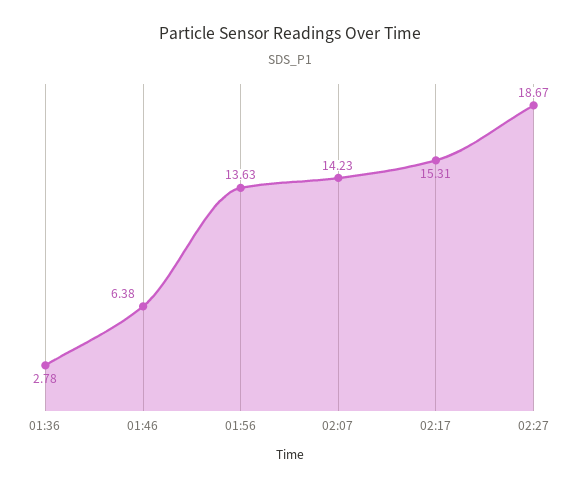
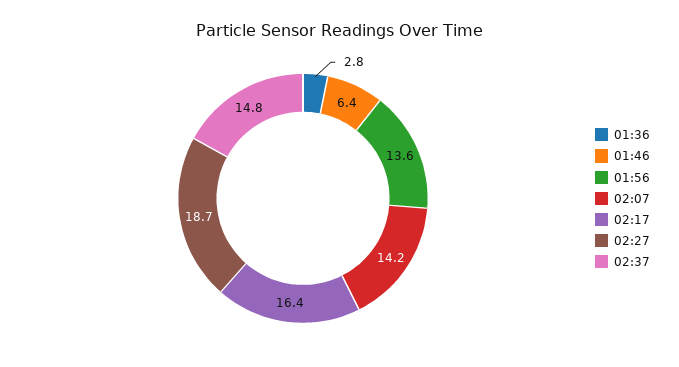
02:17: 15.31 -> 16.4
02:37: none -> 14.8

